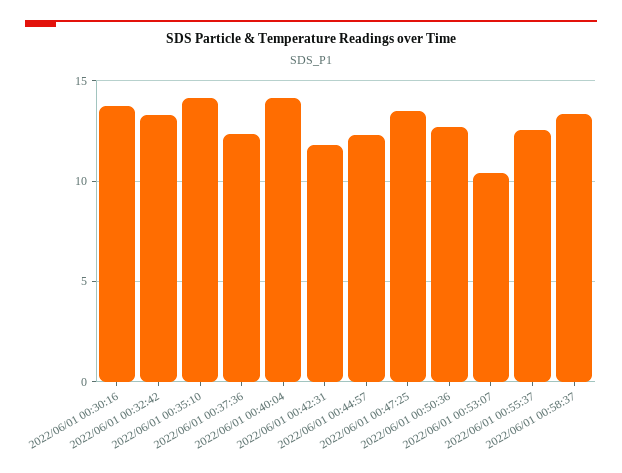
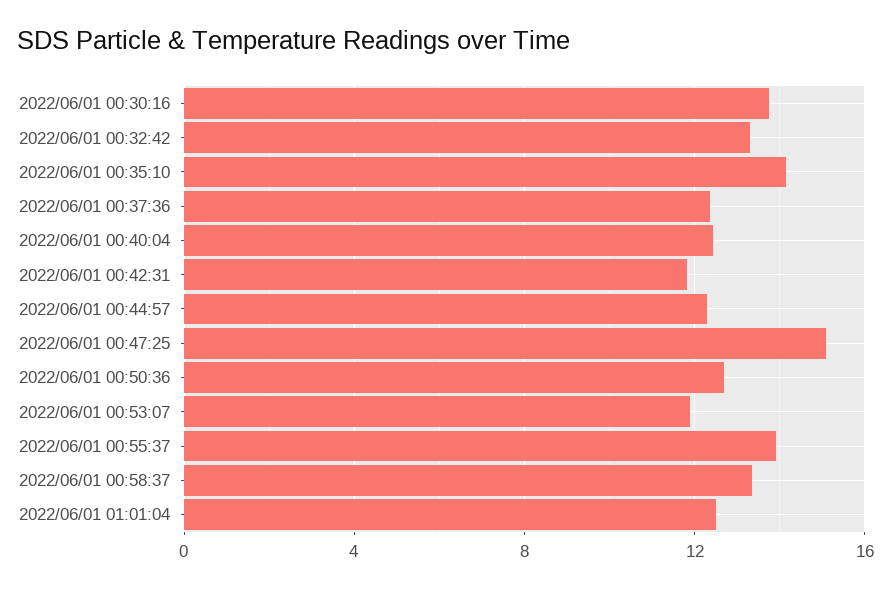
2022/06/01 00:40:04: 14 -> 12.5
2022/06/01 00:47:25: 13.5 -> 15
2022/06/01 00:53:07: 10.5 -> 12
2022/06/01 00:55:37: 12.5 -> 14
2022/06/01 01:01:04: none -> 12.5

